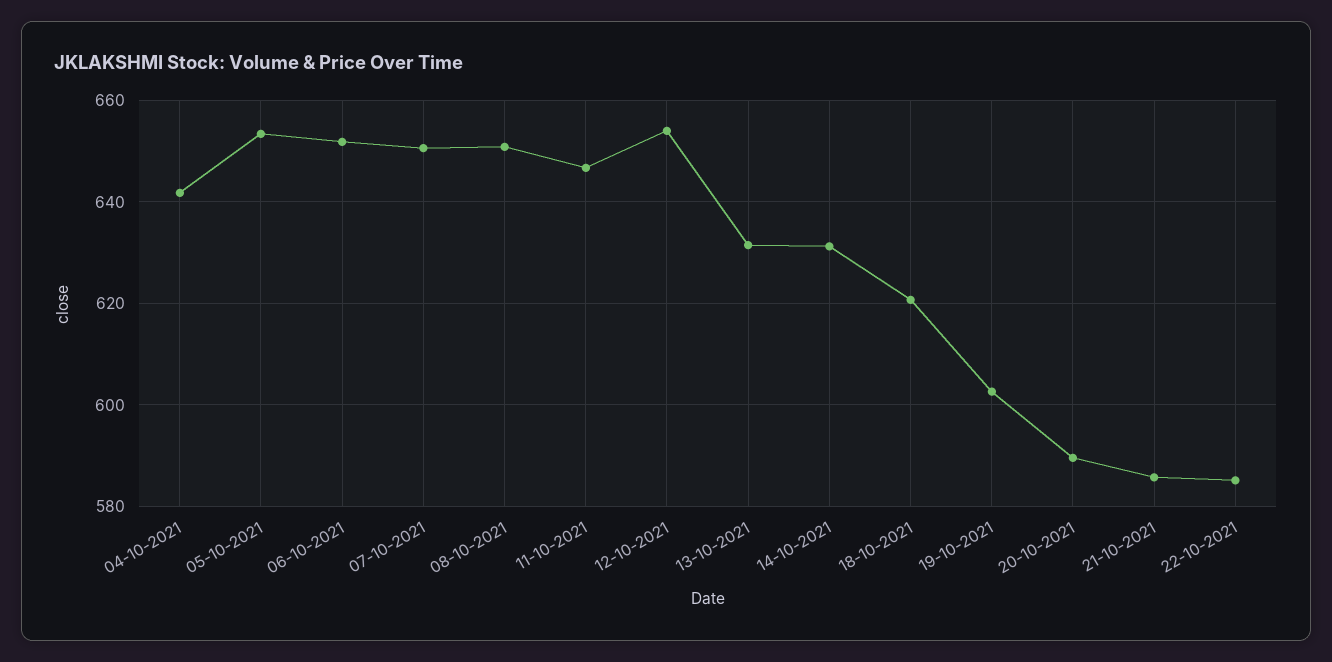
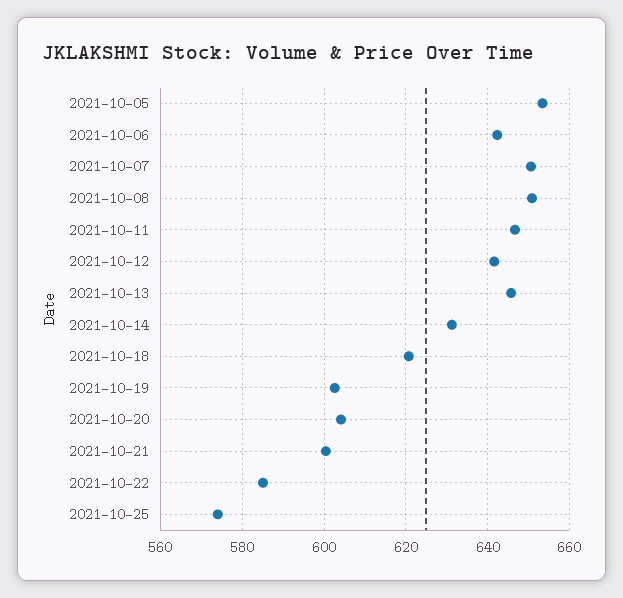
04-10-2021: 642 -> none
06-10-2021: 652 -> 642
12-10-2021: 654 -> 642
13-10-2021: 632 -> 646
20-10-2021: 590 -> 604
21-10-2021: 586 -> 600
2021-10-25: none -> 574

